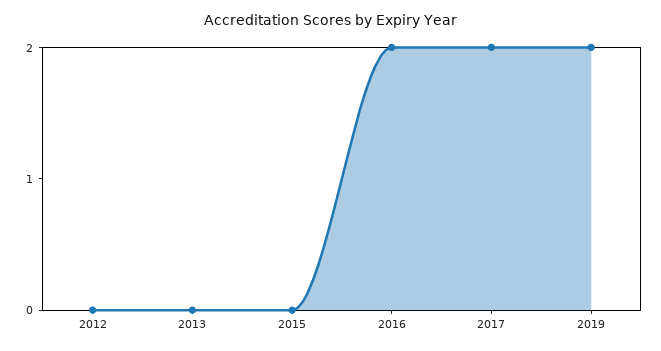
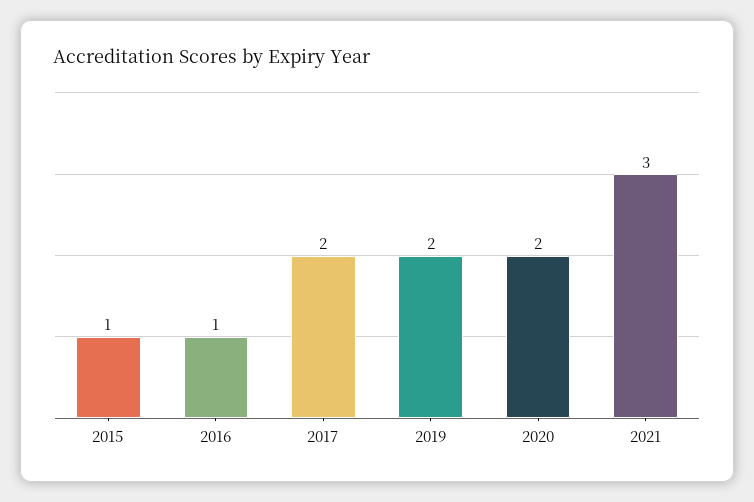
2012: 0 -> none
2013: 0 -> none
2015: 0 -> 1
2016: 2 -> 1
2020: none -> 2
2021: none -> 3

